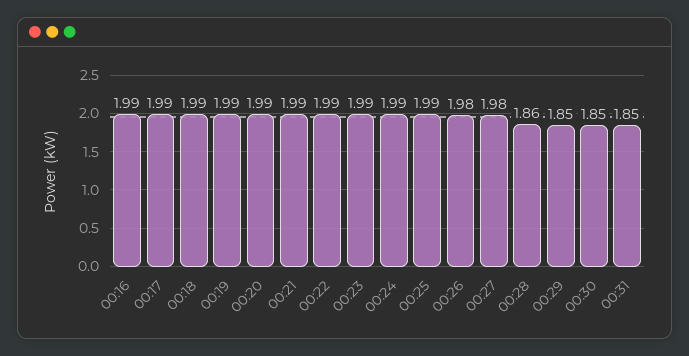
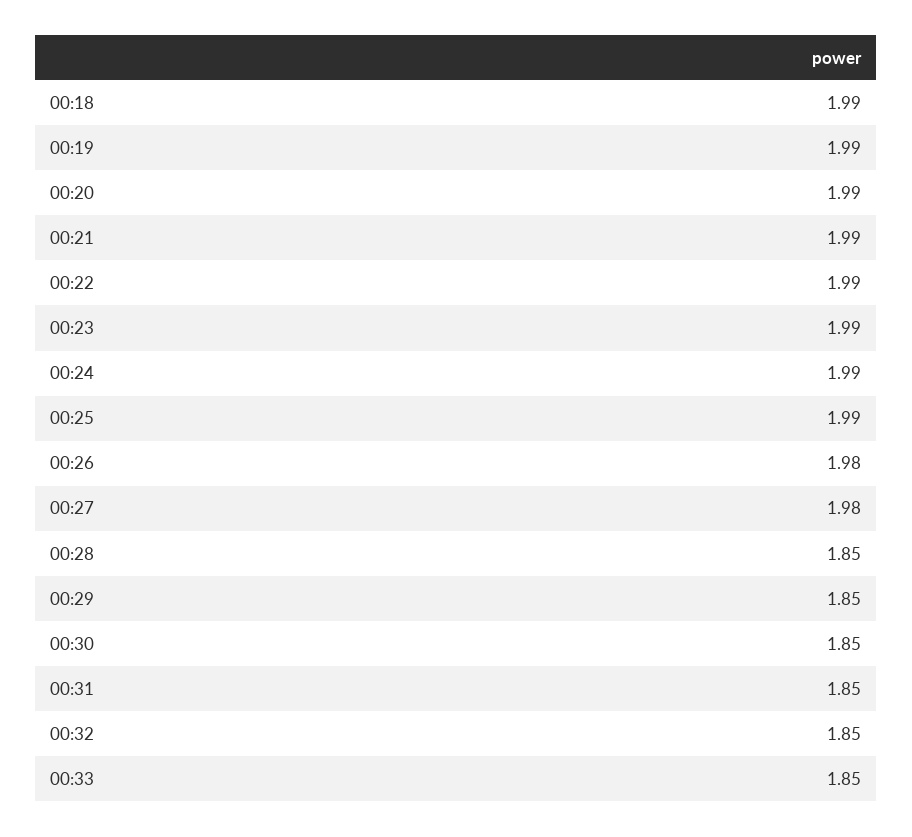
00:16: 1.99 -> none
00:17: 1.99 -> none
00:28: 1.86 -> 1.85
00:32: none -> 1.85
00:33: none -> 1.85

